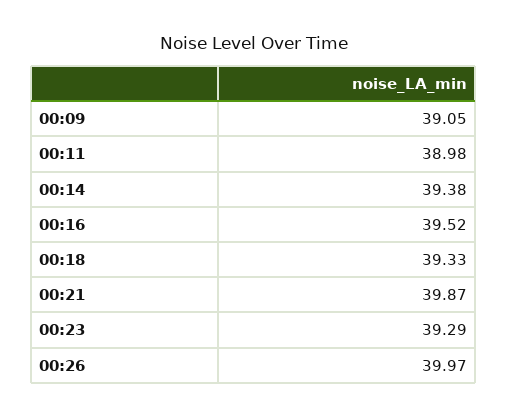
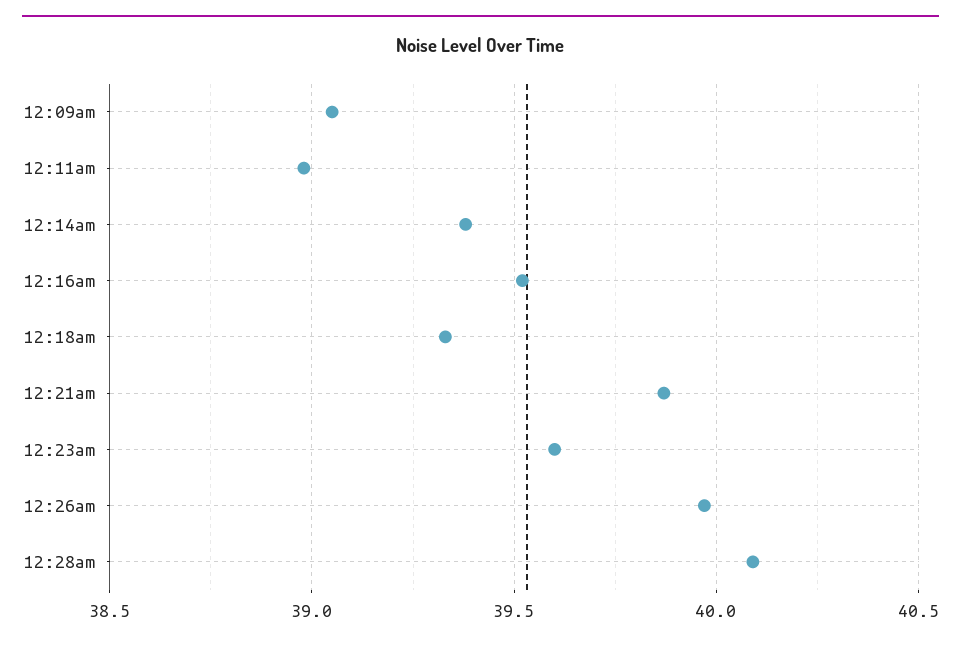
00:23: 39.29 -> 39.6
12:28am: none -> 40.1

